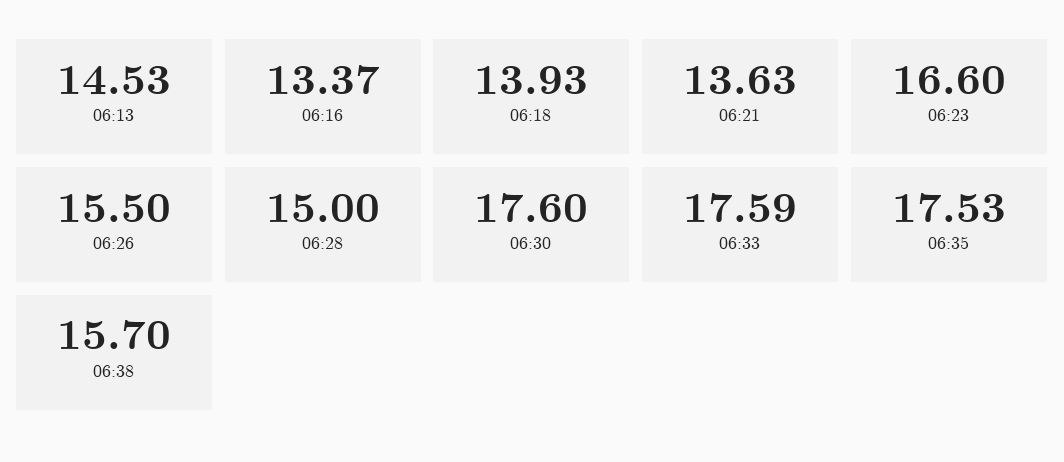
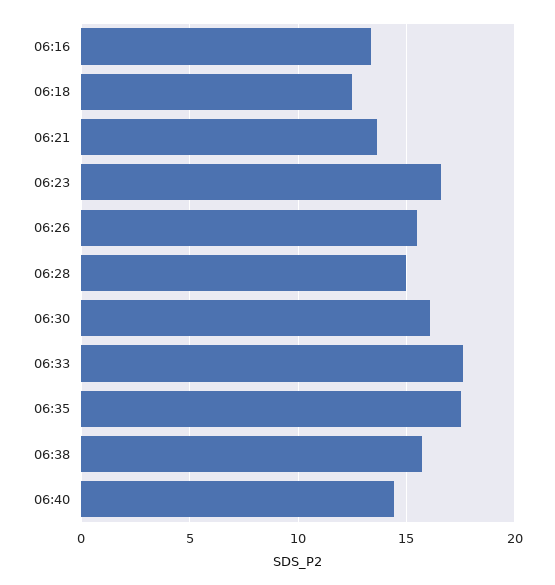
06:13: 14.53 -> none
06:18: 13.93 -> 12.5
06:30: 17.6 -> 16
06:40: none -> 14.5

